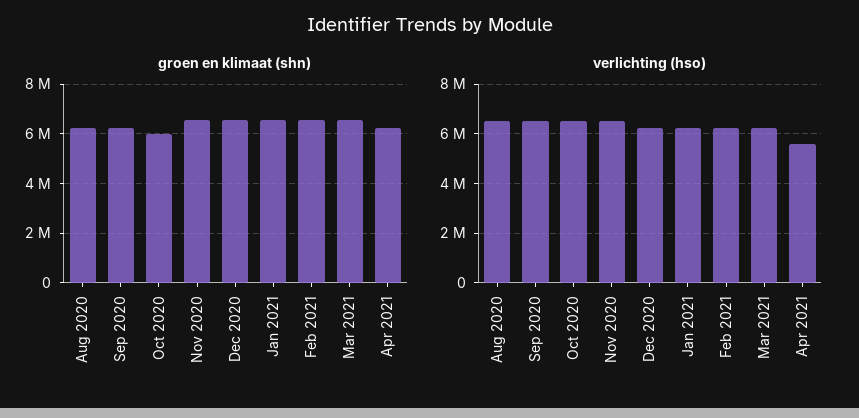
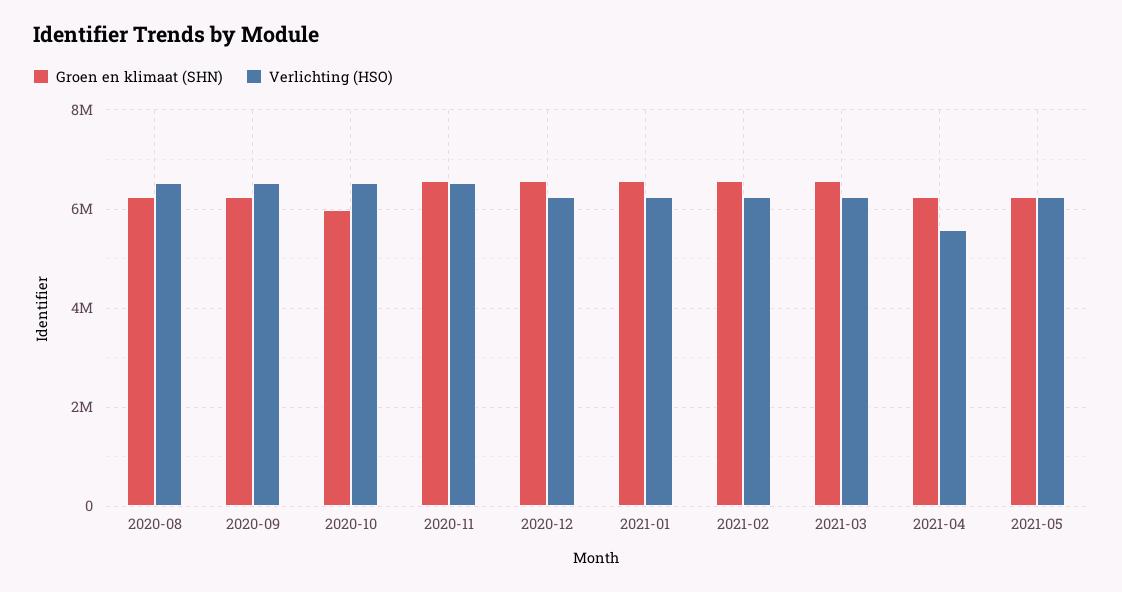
groen en klimaat (shn), 2021-05: none -> 6200000
verlichting (hso), 2021-05: none -> 6200000

